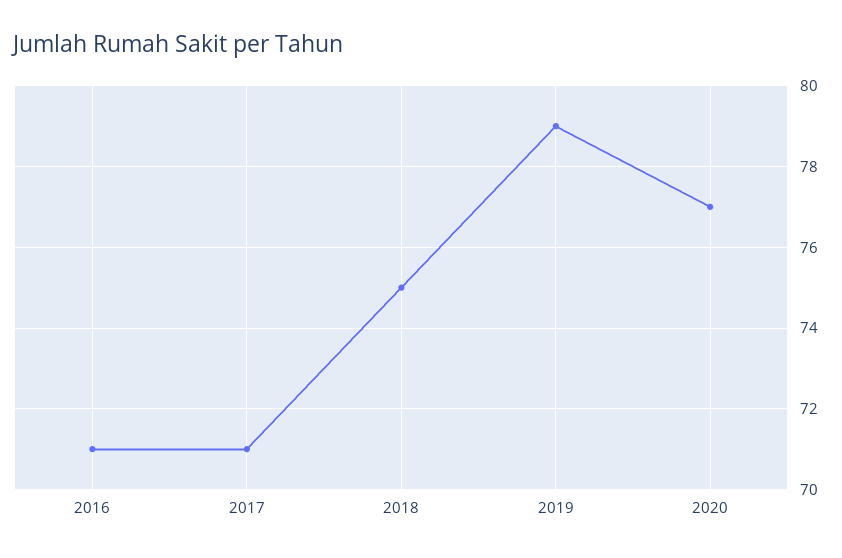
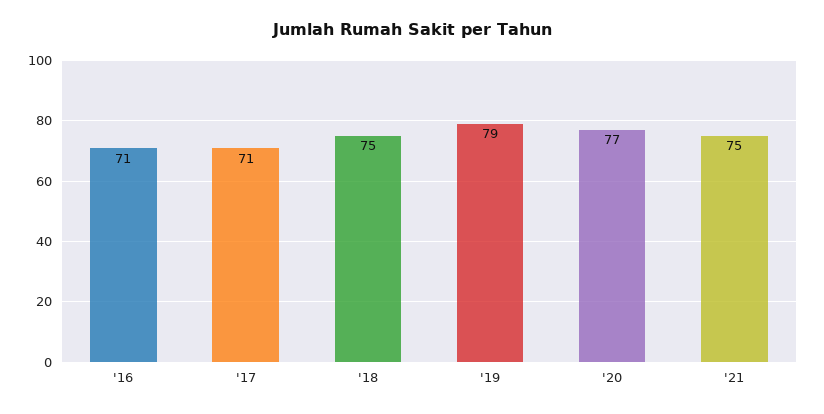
'21: none -> 75

